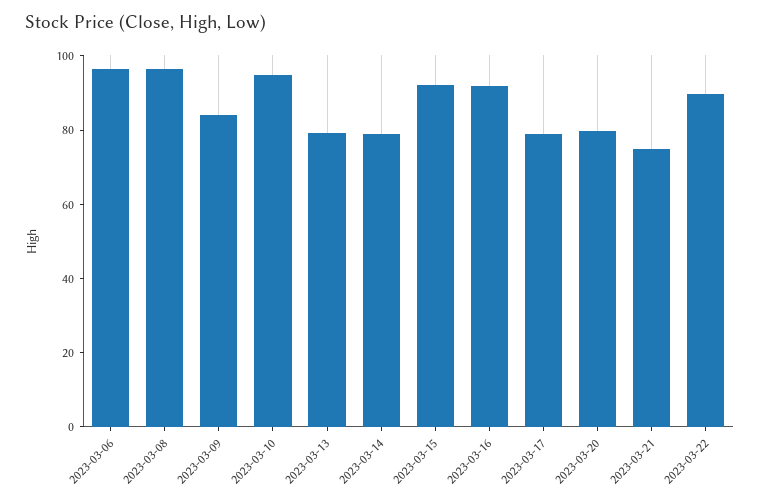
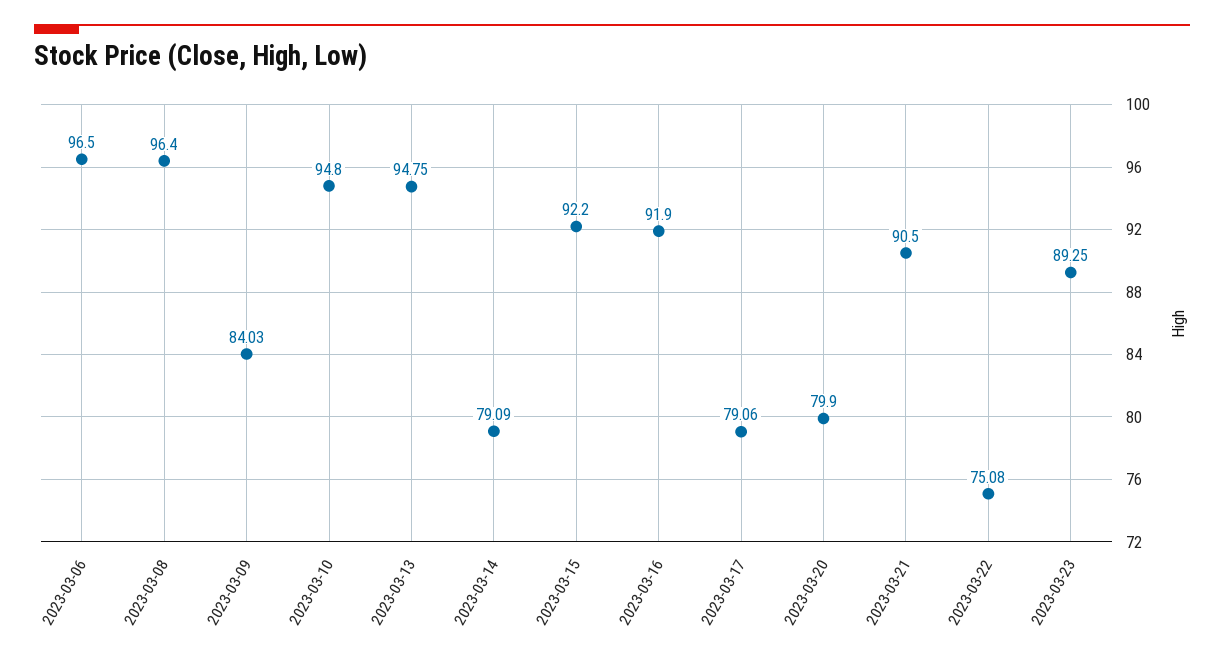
2023-03-13: 80 -> 94.75
2023-03-21: 75 -> 90.5
2023-03-22: 90 -> 75.08
2023-03-23: none -> 89.25

